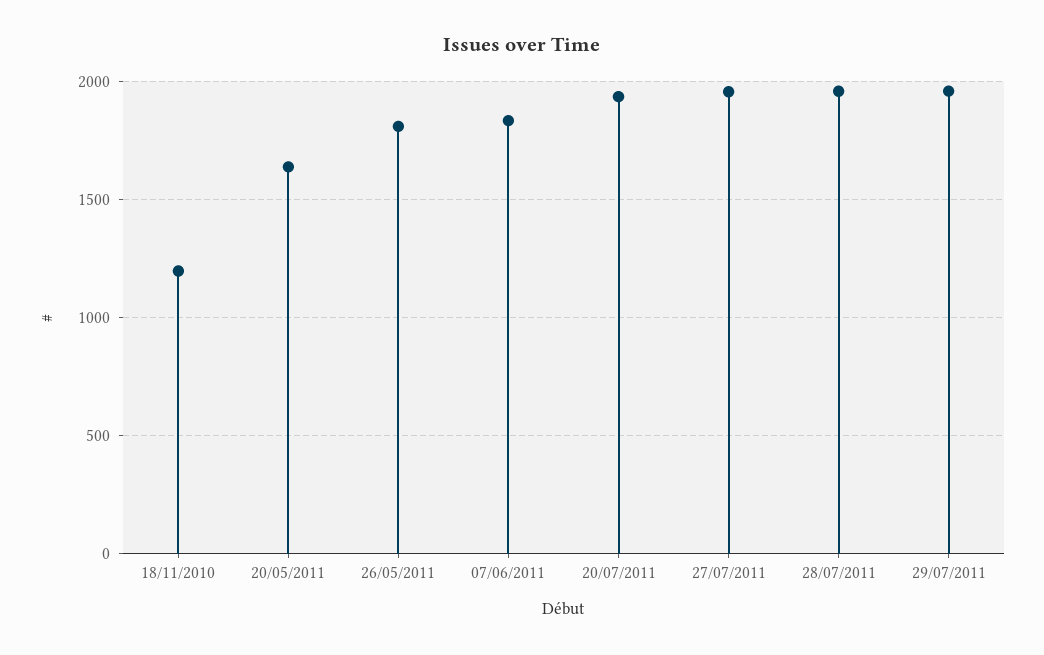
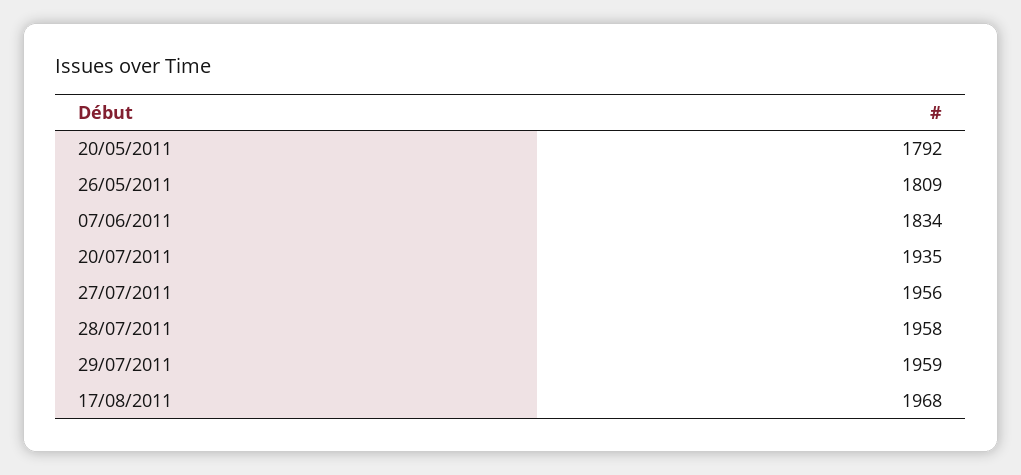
18/11/2010: 1200 -> none
20/05/2011: 1650 -> 1792
17/08/2011: none -> 1968

